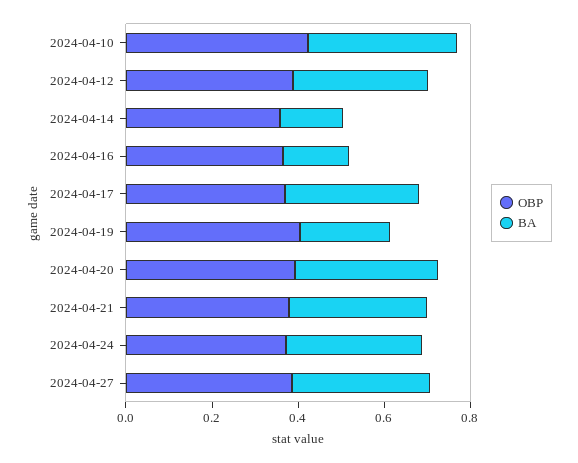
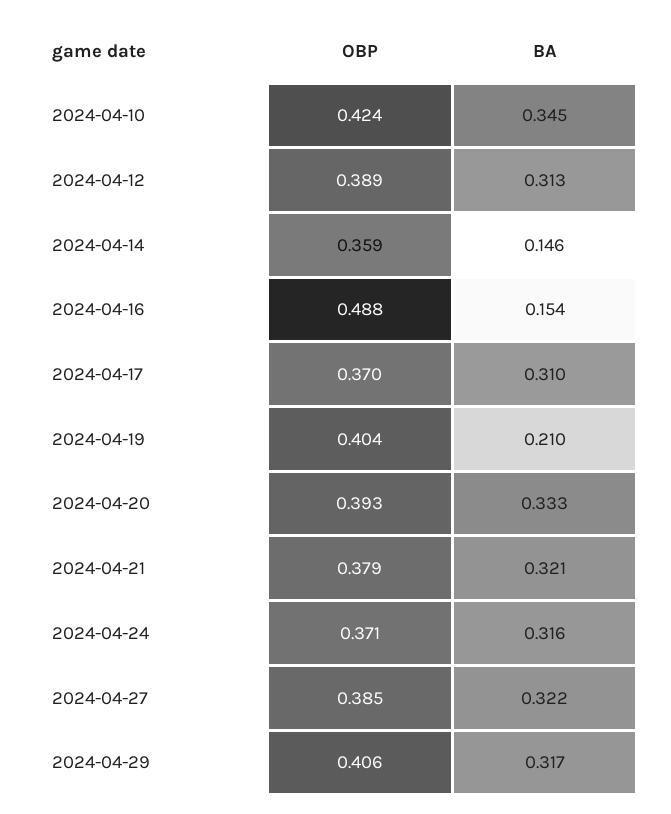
OBP, 2024-04-16: 0.35 -> 0.488
OBP, 2024-04-29: none -> 0.406
BA, 2024-04-29: none -> 0.317

